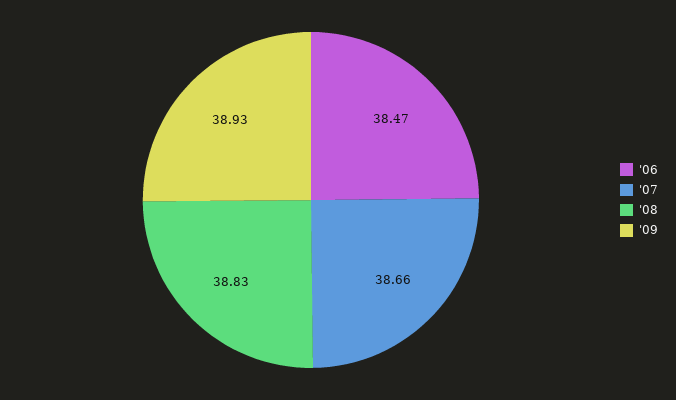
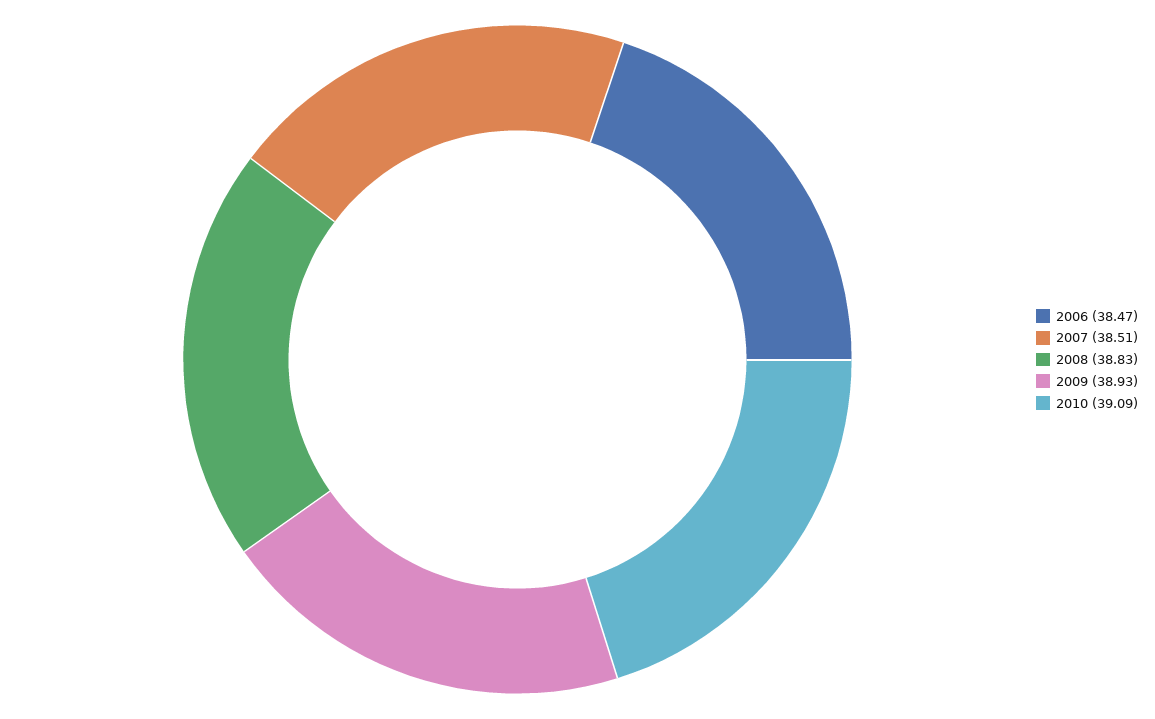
'07: 38.66 -> 38.51
2010: none -> 39.09

